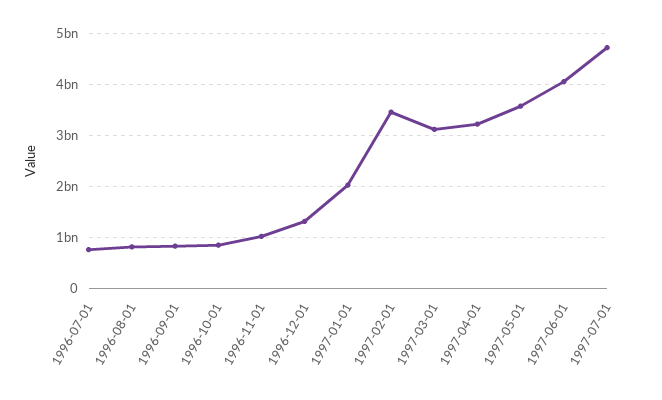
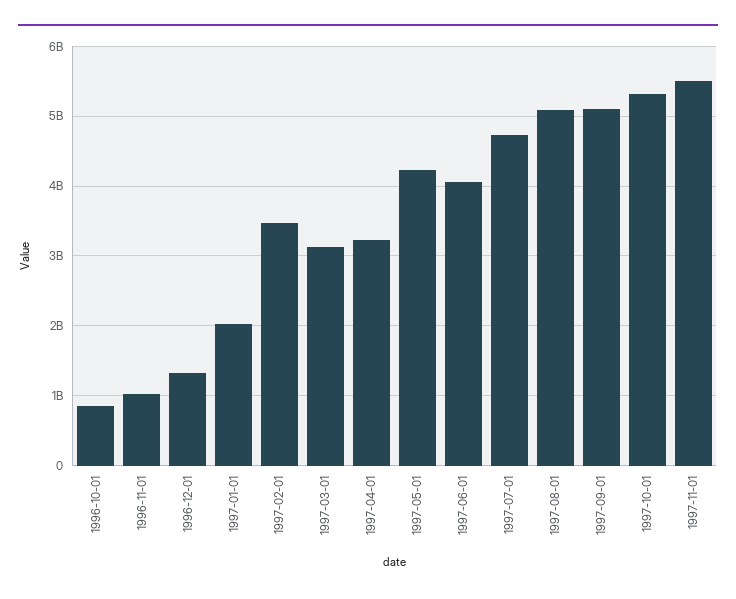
1996-07-01: 800000000 -> none
1996-08-01: 800000000 -> none
1996-09-01: 800000000 -> none
1997-05-01: 3600000000 -> 4200000000
1997-08-01: none -> 5100000000
1997-09-01: none -> 5100000000
1997-10-01: none -> 5300000000
1997-11-01: none -> 5500000000

